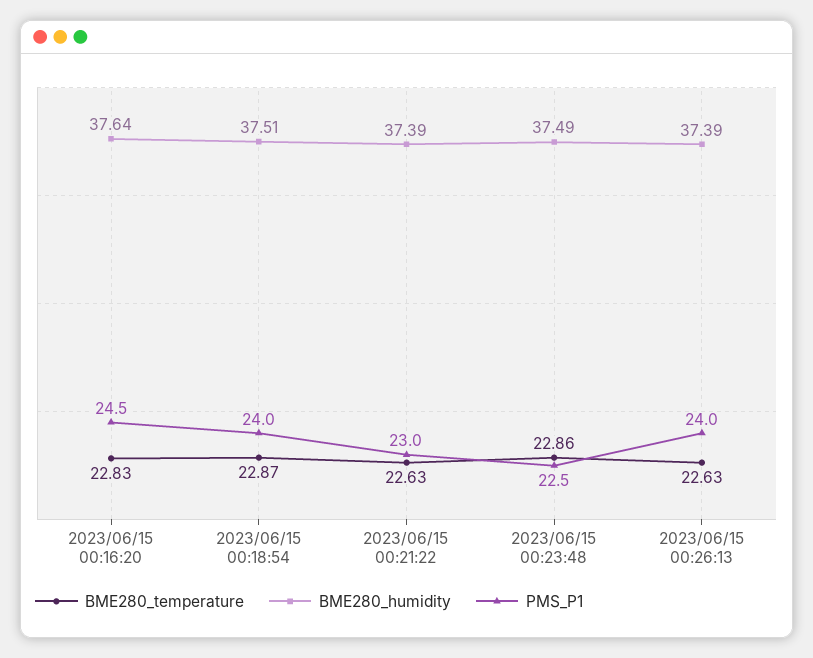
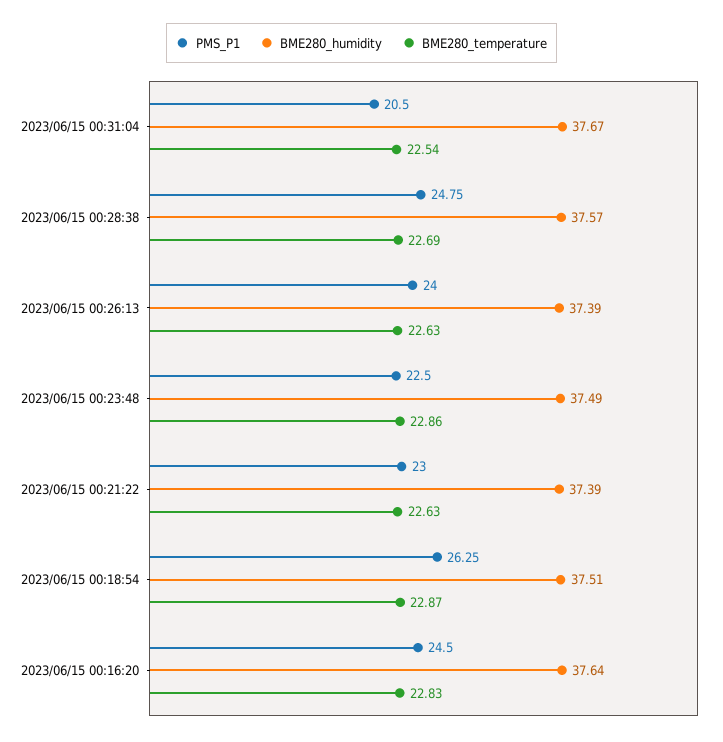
PMS_P1, 2023/06/15 00:18:54: 24 -> 26.25
PMS_P1, 2023/06/15 00:31:04: none -> 20.5
BME280_humidity, 2023/06/15 00:31:04: none -> 37.67
BME280_temperature, 2023/06/15 00:31:04: none -> 22.54
PMS_P1, 2023/06/15 00:28:38: none -> 24.75
BME280_humidity, 2023/06/15 00:28:38: none -> 37.57
BME280_temperature, 2023/06/15 00:28:38: none -> 22.69

